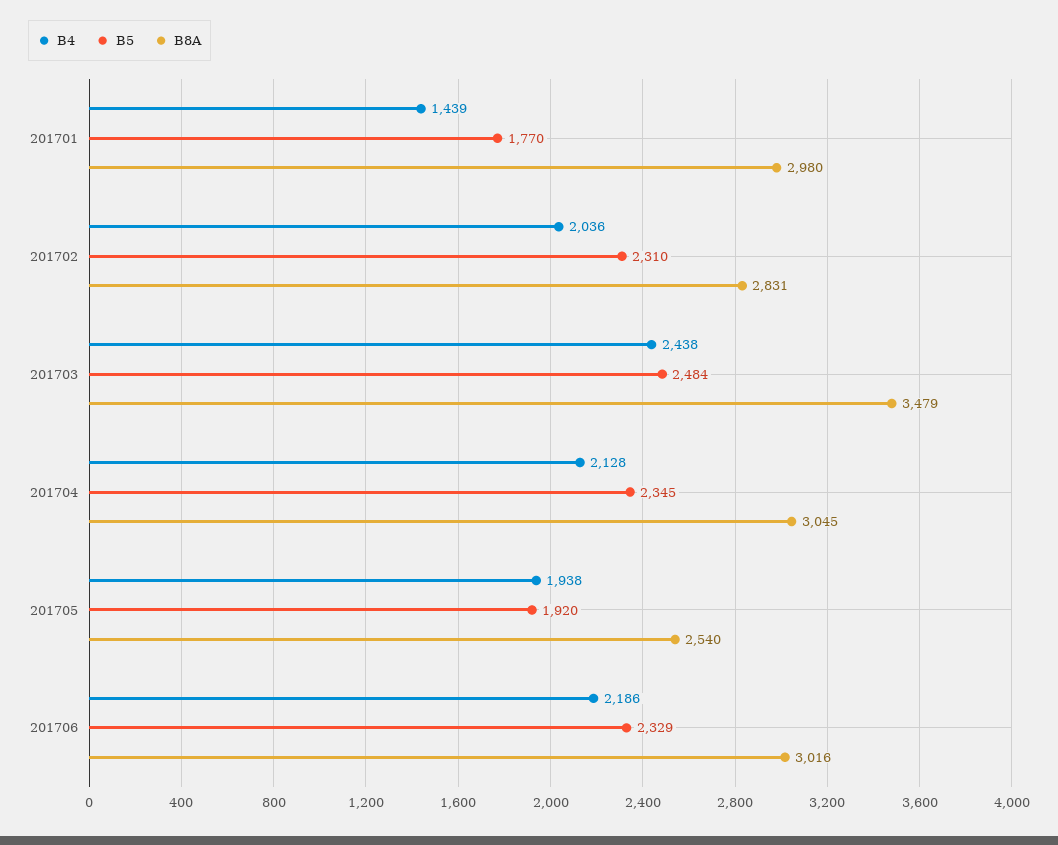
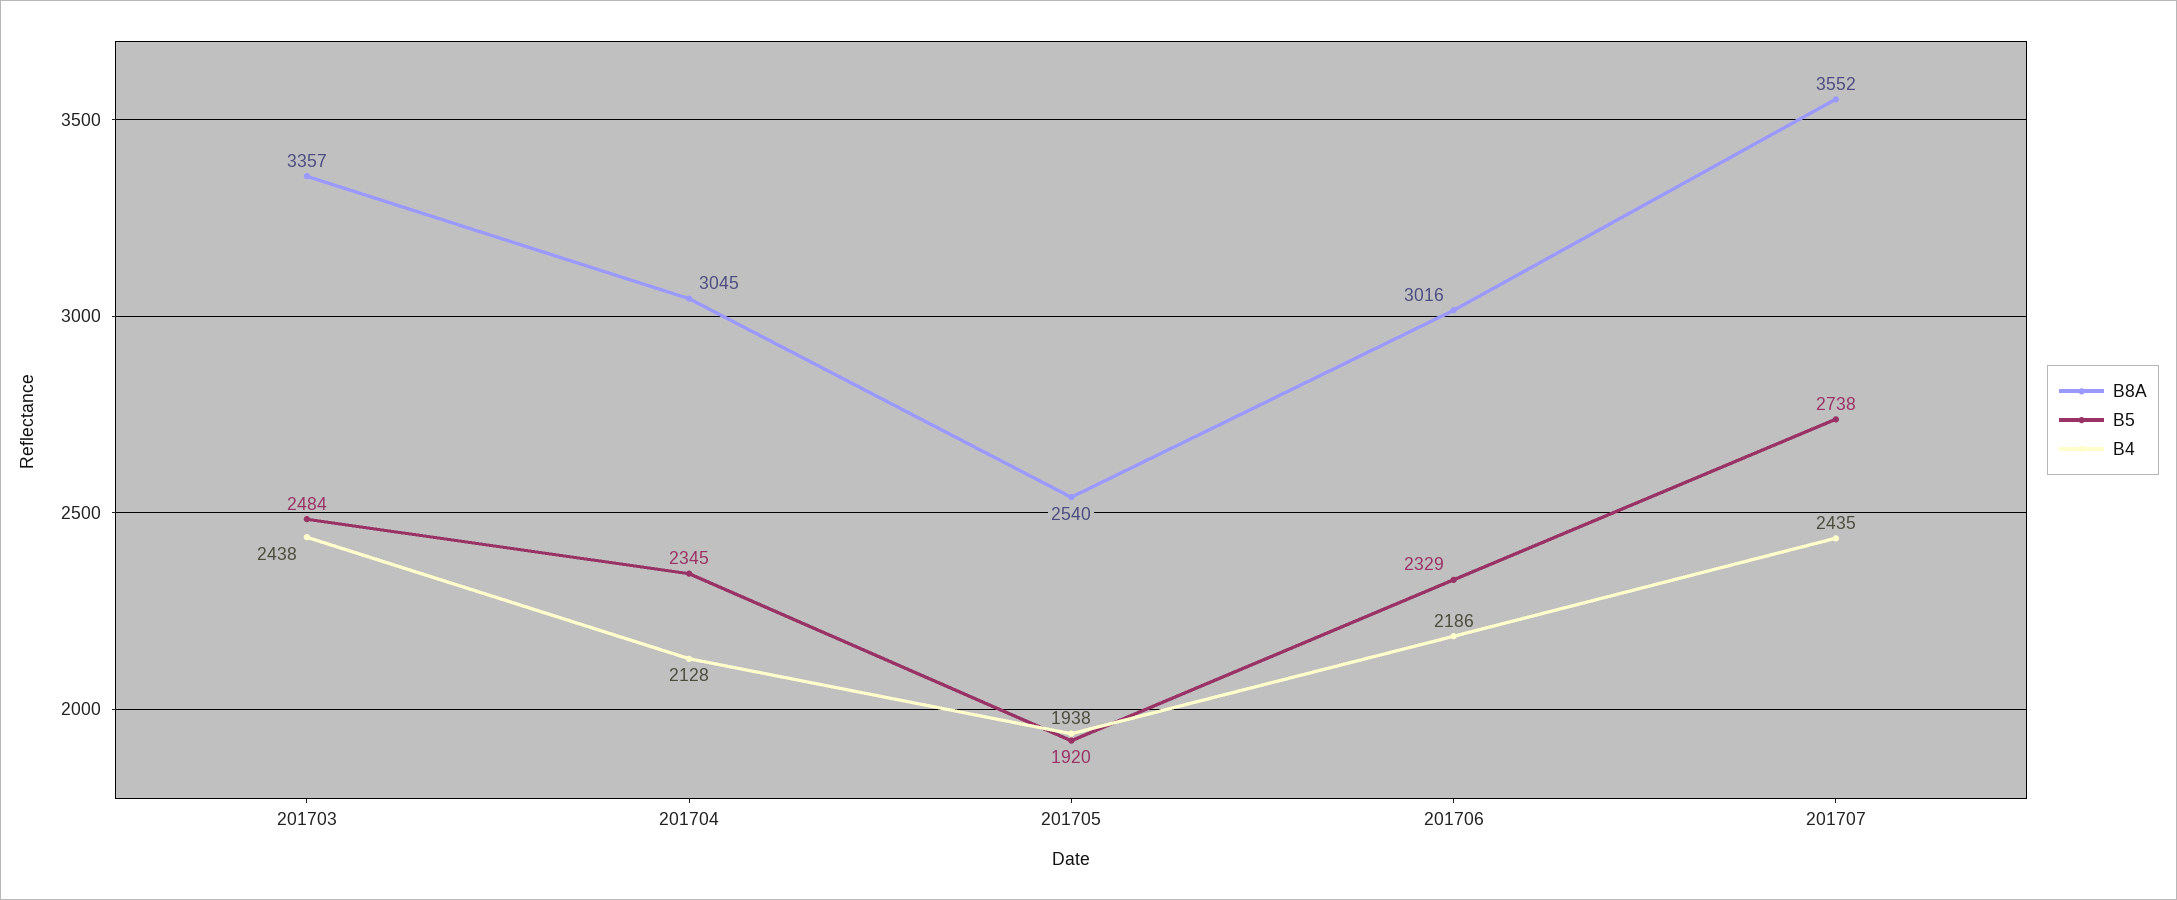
B4, 201701: 1439 -> none
B5, 201701: 1770 -> none
B8A, 201701: 2980 -> none
B4, 201702: 2036 -> none
B5, 201702: 2310 -> none
B8A, 201702: 2831 -> none
B8A, 201703: 3479 -> 3357
B8A, 201707: none -> 3552
B5, 201707: none -> 2738
B4, 201707: none -> 2435

